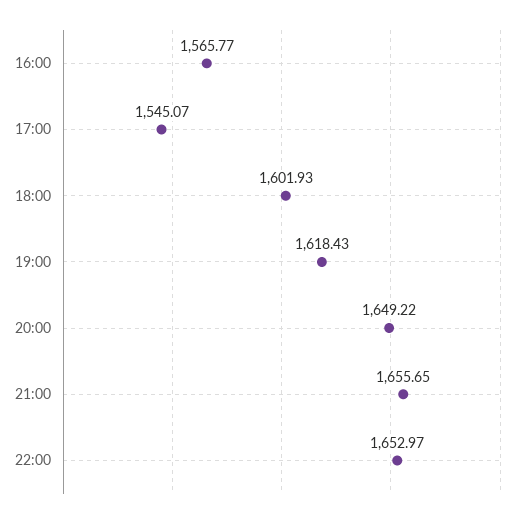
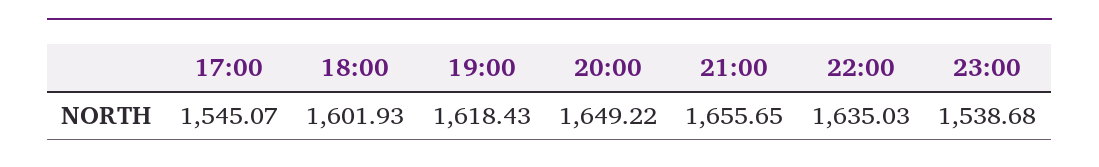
16:00: 1565.77 -> none
22:00: 1652.97 -> 1635.03
23:00: none -> 1538.68

